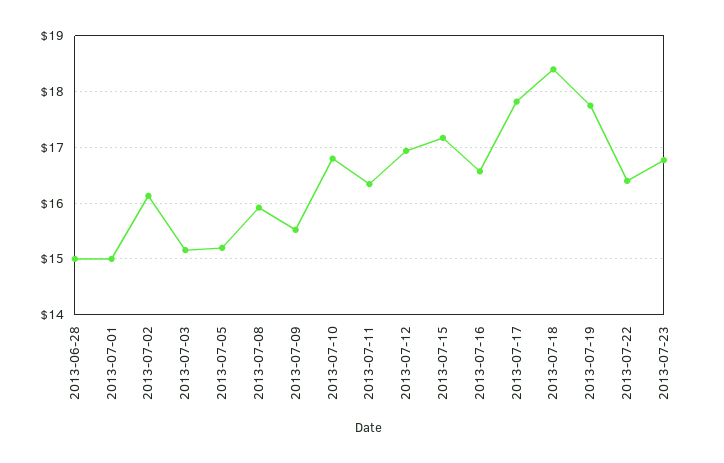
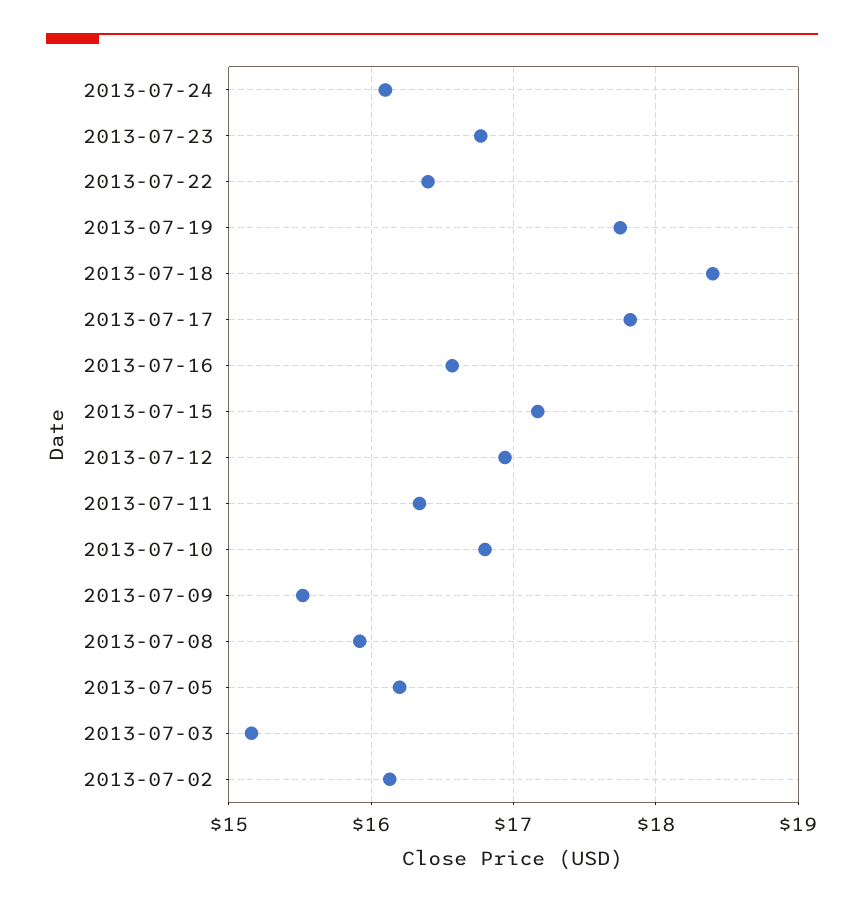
2013-06-28: 15 -> none
2013-07-01: 15 -> none
2013-07-05: 15.2 -> 16.2
2013-07-24: none -> 16.1

